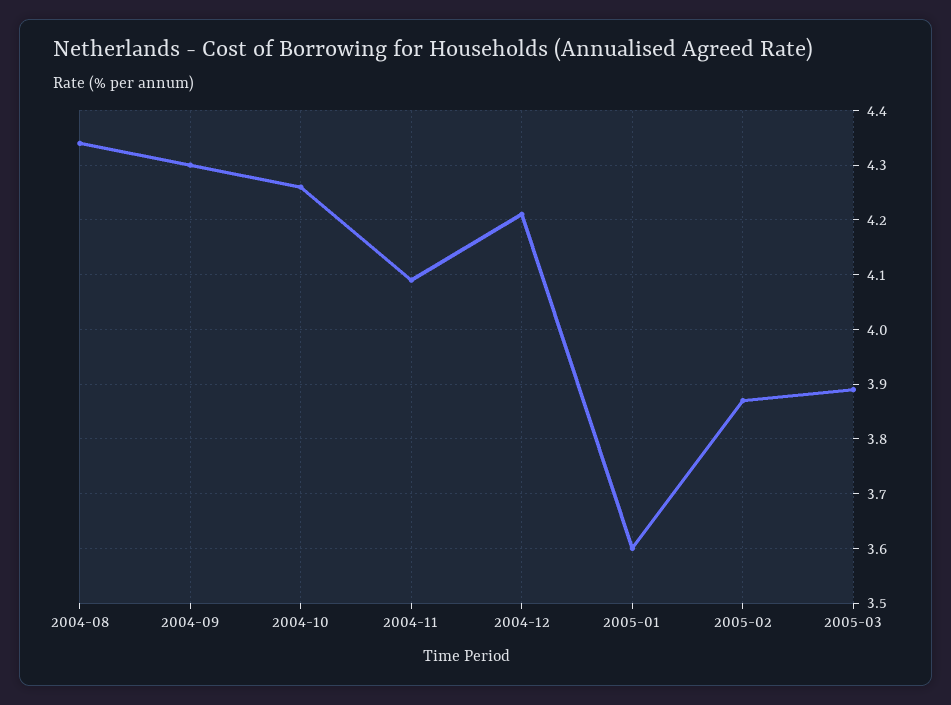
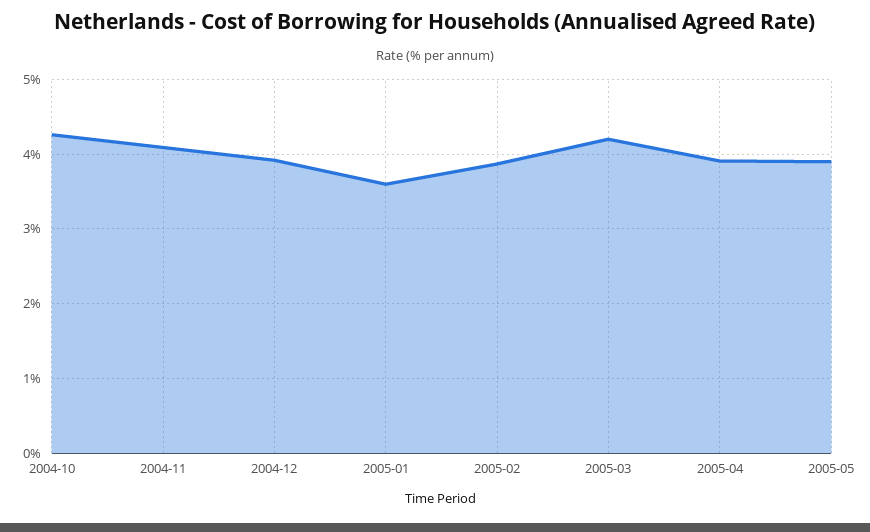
2004-08: 4.35 -> none
2004-09: 4.3 -> none
2004-12: 4.2 -> 3.9
2005-03: 3.9 -> 4.2
2005-04: none -> 3.9
2005-05: none -> 3.9

